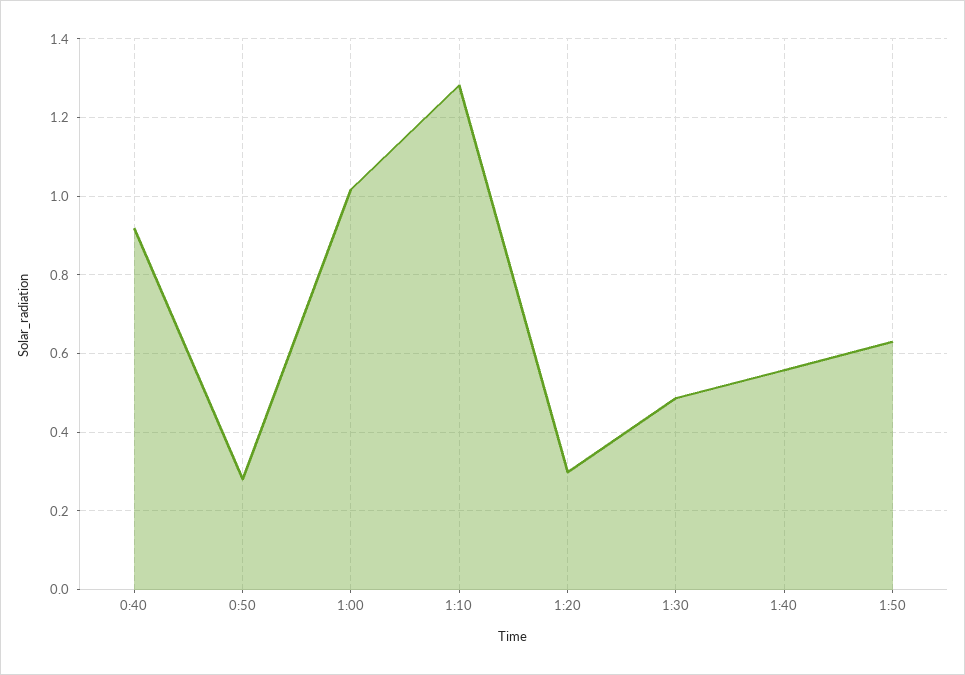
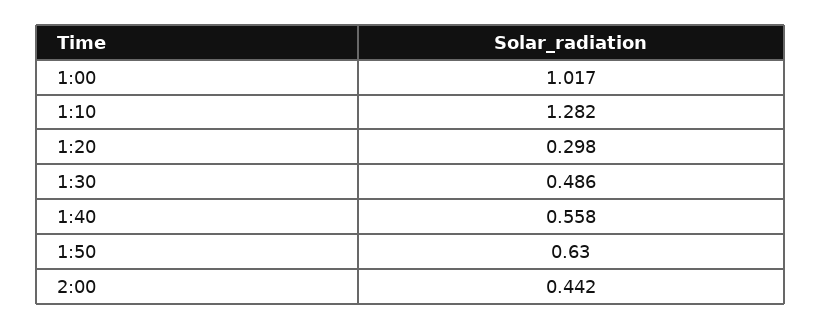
0:40: 0.92 -> none
0:50: 0.28 -> none
2:00: none -> 0.442

